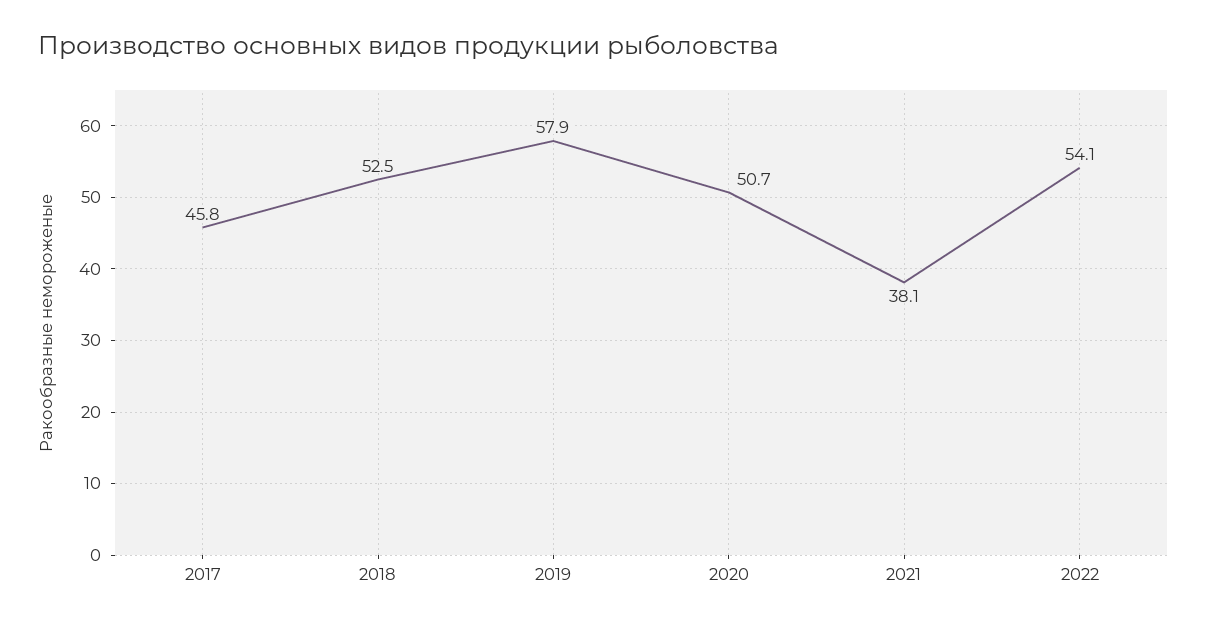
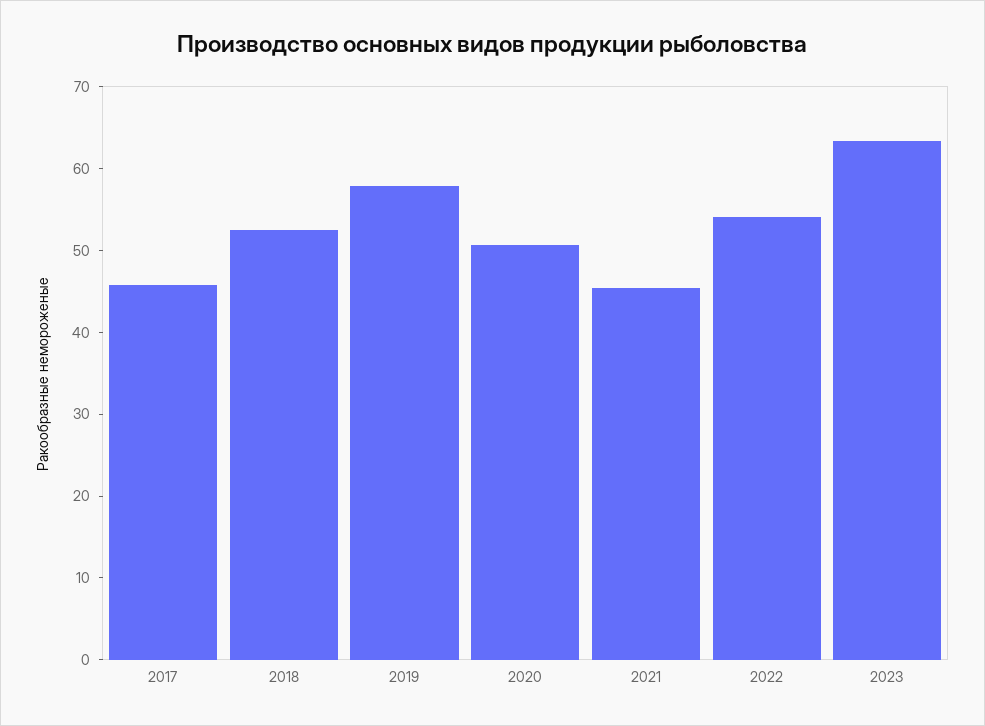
2021: 38.1 -> 46
2023: none -> 64

